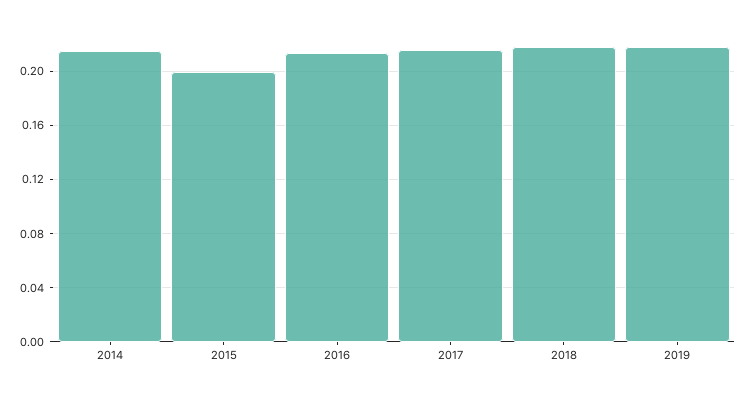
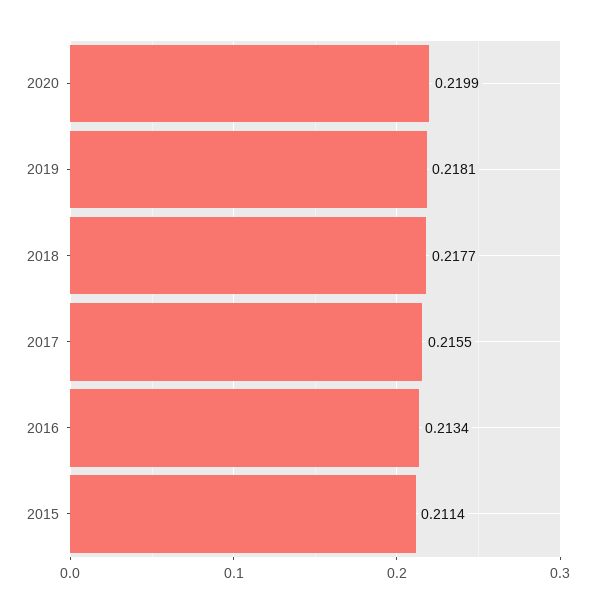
2014: 0.215 -> none
2015: 0.2 -> 0.2114
2020: none -> 0.2199

